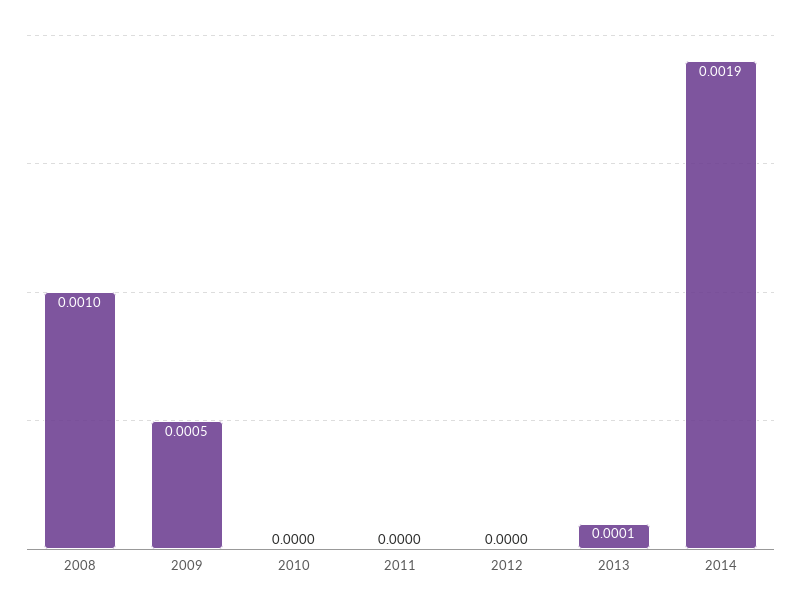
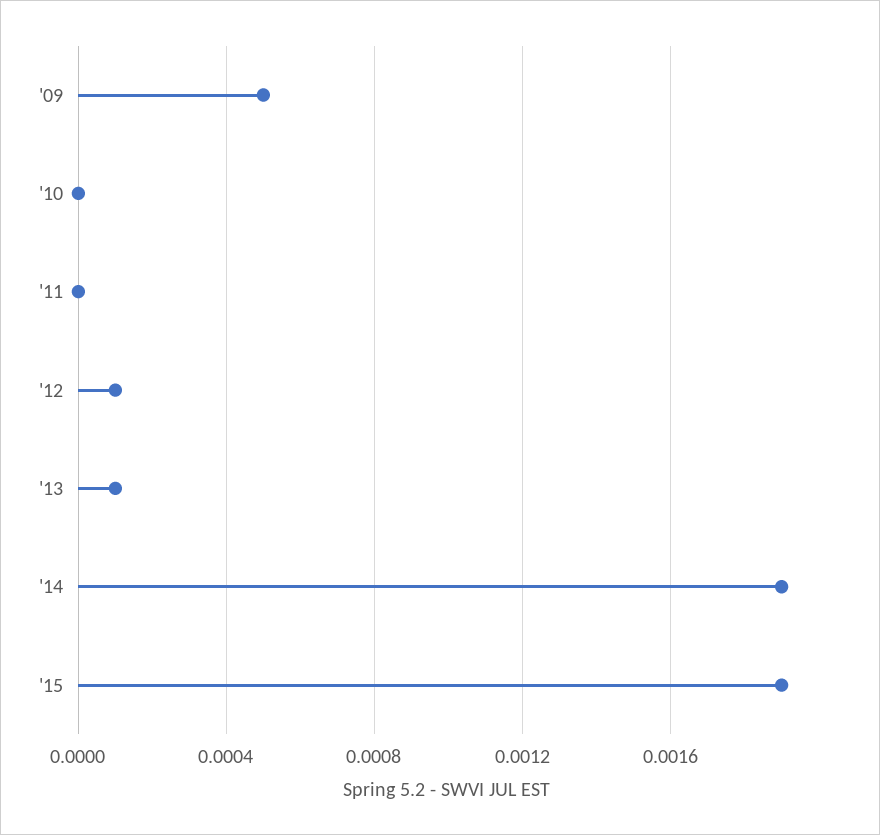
2008: 0.001 -> none
2012: 0 -> 0.0001
'15: none -> 0.0019

